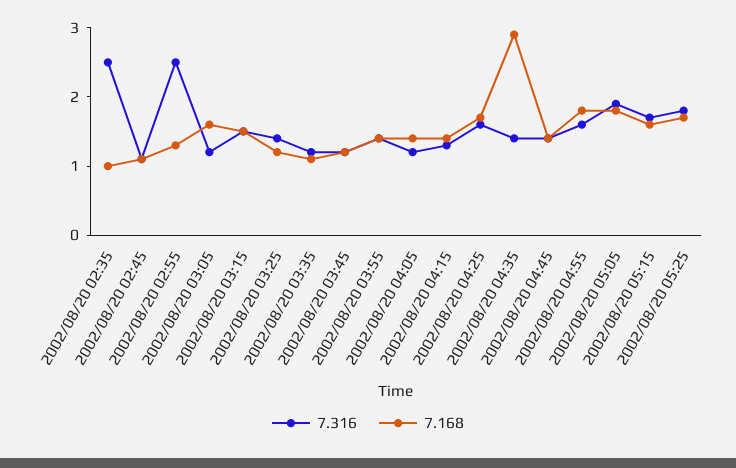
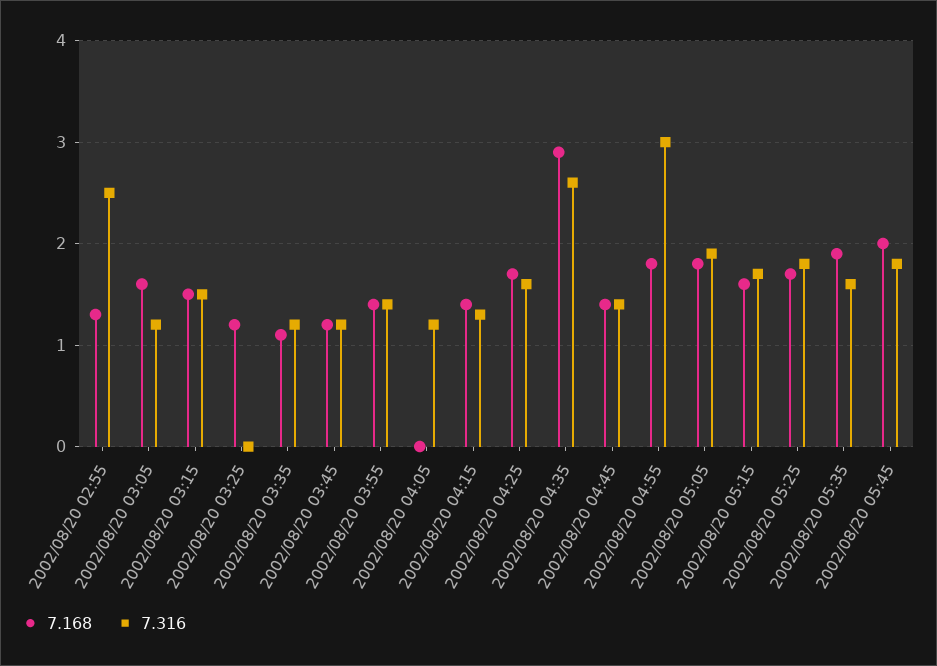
7.316, 2002/08/20 02:35: 2.5 -> none
7.168, 2002/08/20 02:35: 1 -> none
7.316, 2002/08/20 02:45: 1 -> none
7.168, 2002/08/20 02:45: 1 -> none
7.316, 2002/08/20 03:25: 1.5 -> 0
7.168, 2002/08/20 04:05: 1.5 -> 0
7.316, 2002/08/20 04:35: 1.5 -> 2.6
7.316, 2002/08/20 04:55: 1.5 -> 3
7.168, 2002/08/20 05:35: none -> 1.9
7.316, 2002/08/20 05:35: none -> 1.6
7.168, 2002/08/20 05:45: none -> 2
7.316, 2002/08/20 05:45: none -> 1.8

